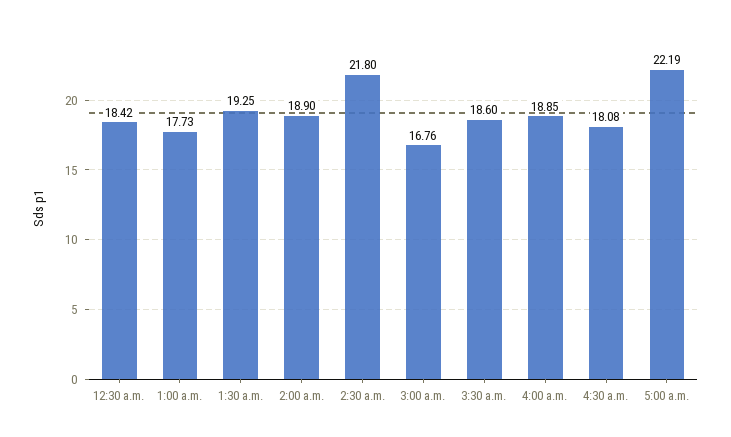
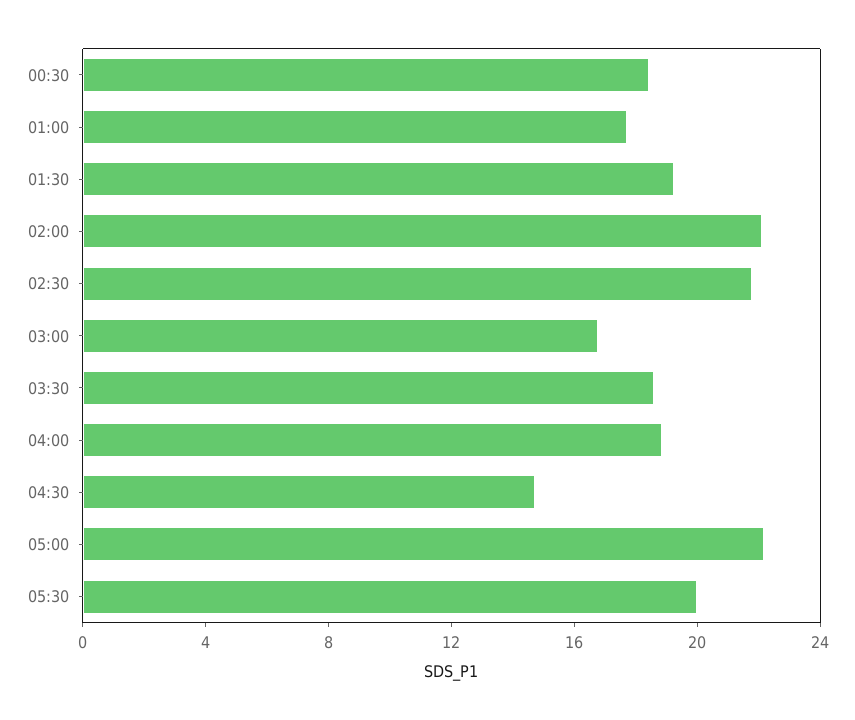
2:00 a.m.: 18.9 -> 22
4:30 a.m.: 18.08 -> 15
05:30: none -> 20

